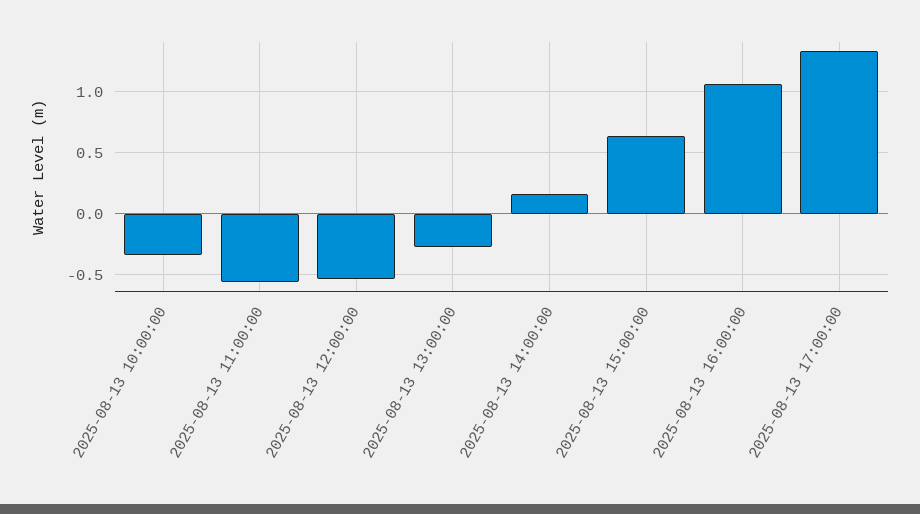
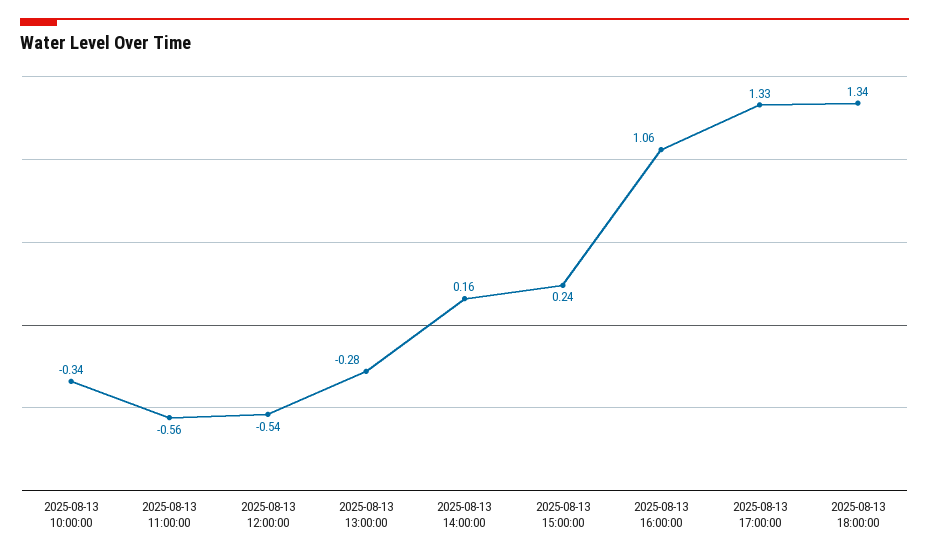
2025-08-13 15:00:00: 0.65 -> 0.24
2025-08-13 18:00:00: none -> 1.34

